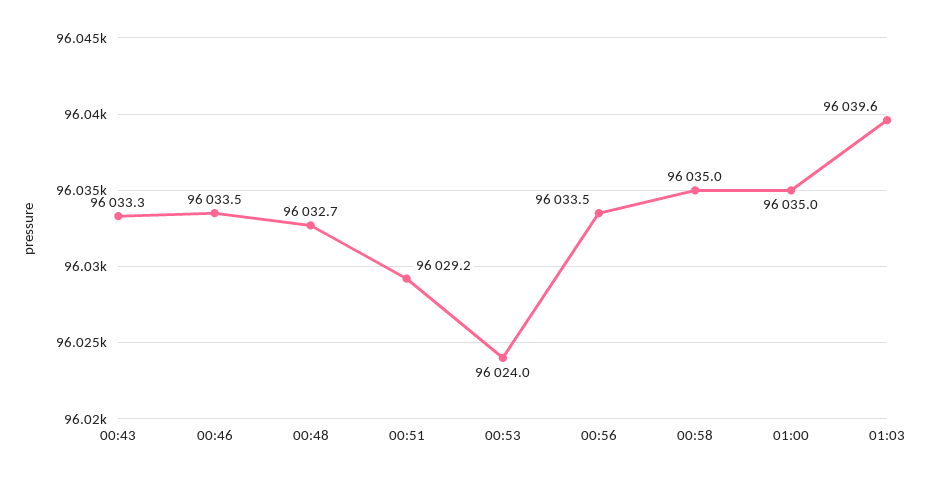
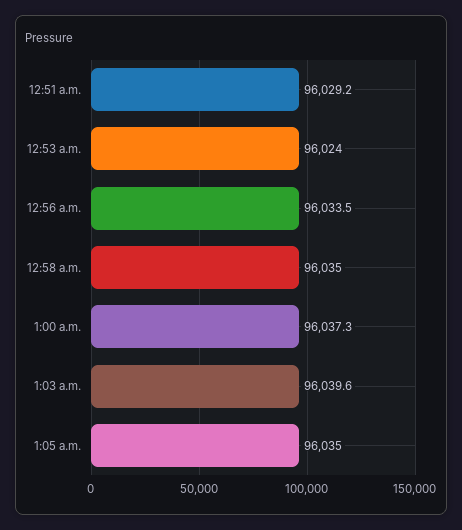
00:43: 96033.3 -> none
00:46: 96033.5 -> none
00:48: 96032.7 -> none
01:00: 96035 -> 96037.3
1:05 a.m.: none -> 96035

